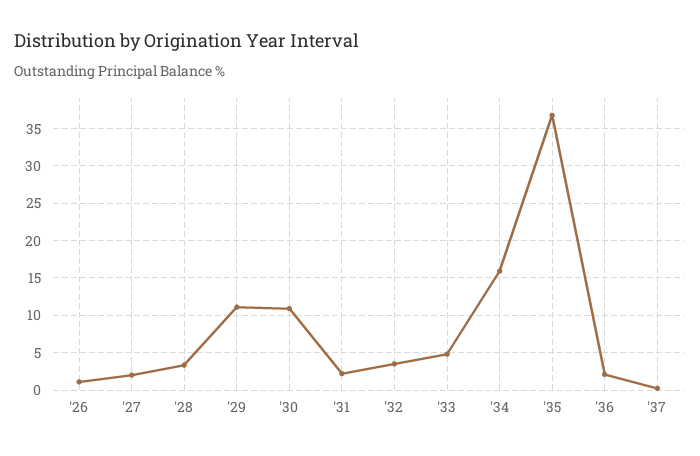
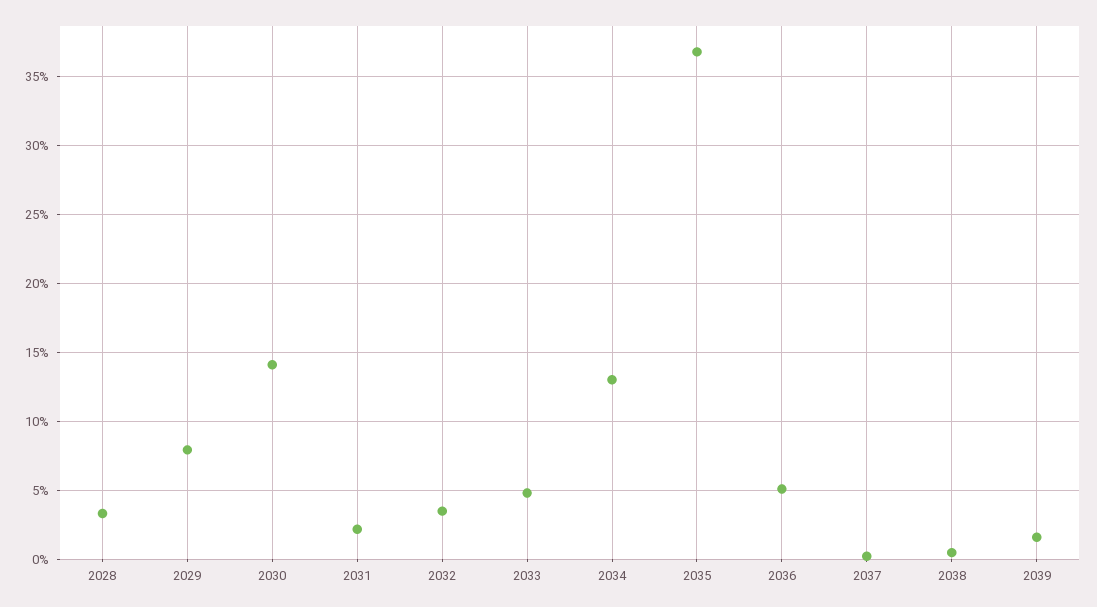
'26: 1 -> none
'27: 2 -> none
'29: 11 -> 8
'30: 11 -> 14
'34: 16 -> 13
'36: 2 -> 5
2038: none -> 0.5
2039: none -> 1.5

